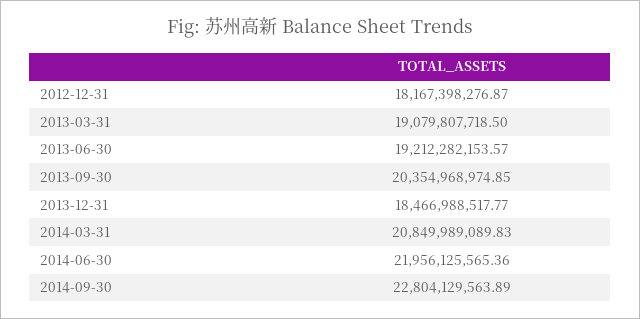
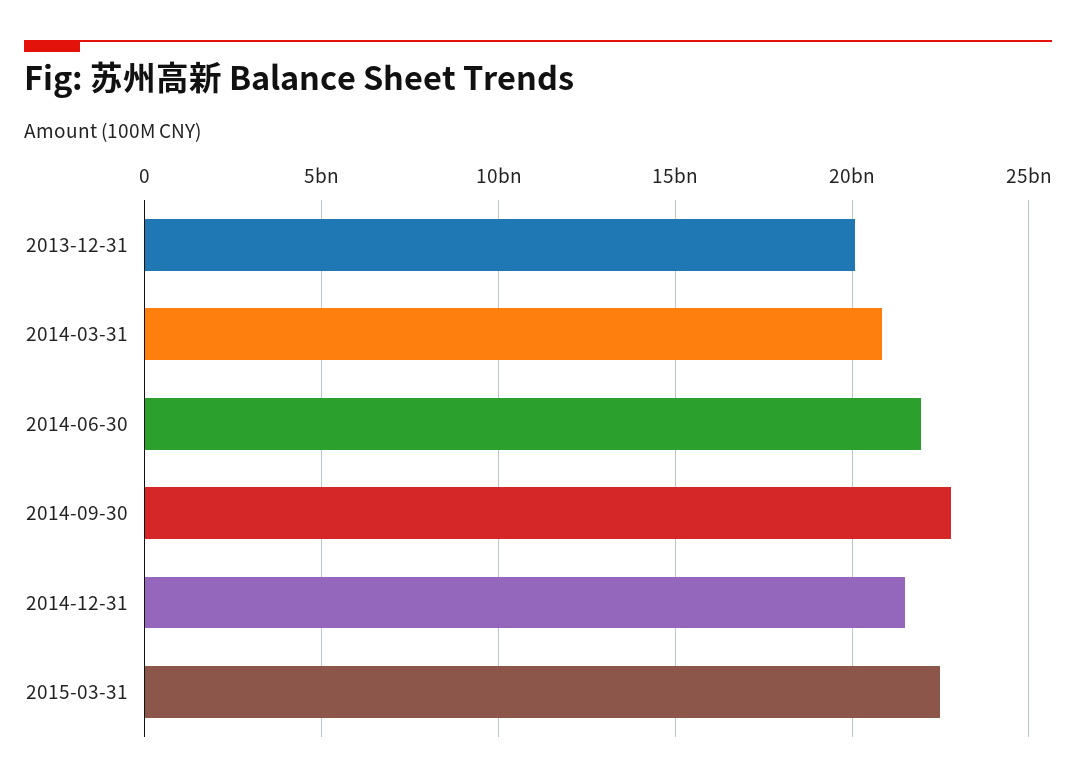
2012-12-31: 18167398276.87 -> none
2013-03-31: 19079807718.5 -> none
2013-06-30: 19212282153.57 -> none
2013-09-30: 20354968974.85 -> none
2013-12-31: 18466988517.77 -> 20000000000
2014-12-31: none -> 21500000000
2015-03-31: none -> 22500000000

